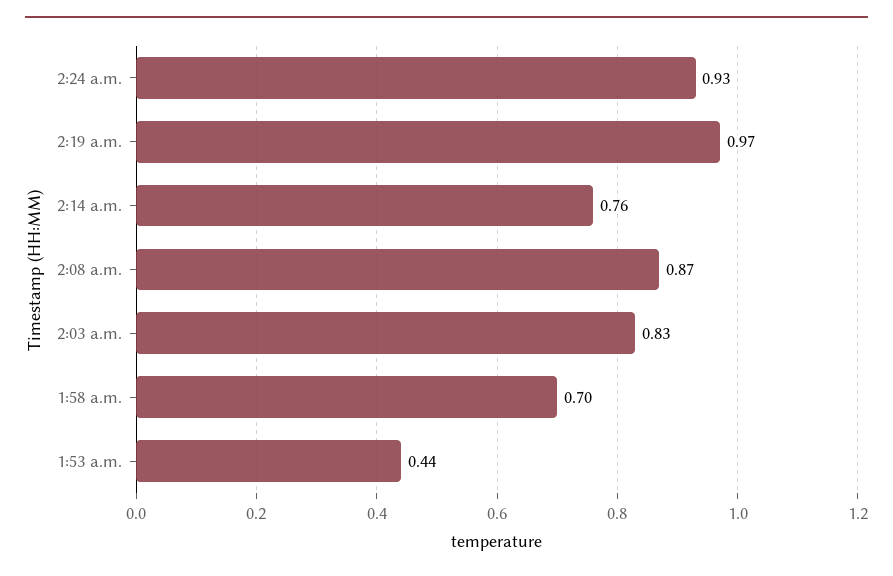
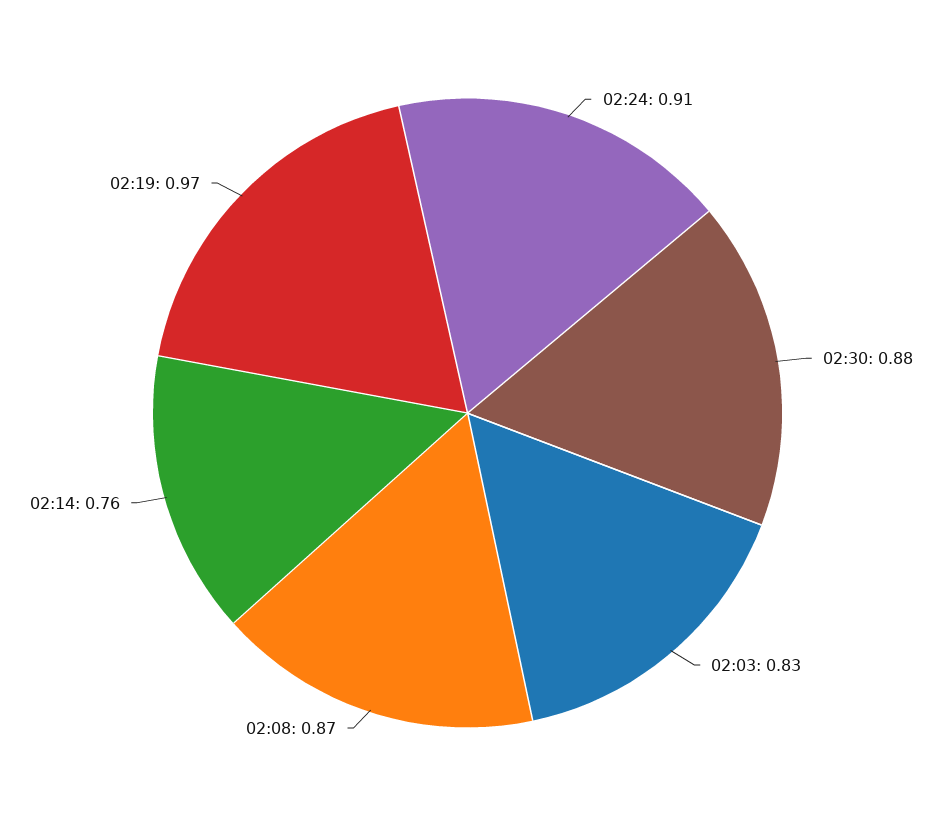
2:24 a.m.: 0.93 -> 0.91
1:58 a.m.: 0.7 -> none
1:53 a.m.: 0.44 -> none
02:30: none -> 0.88

